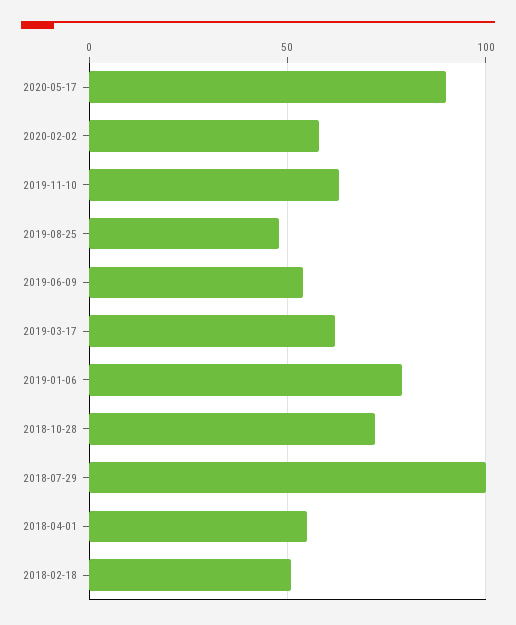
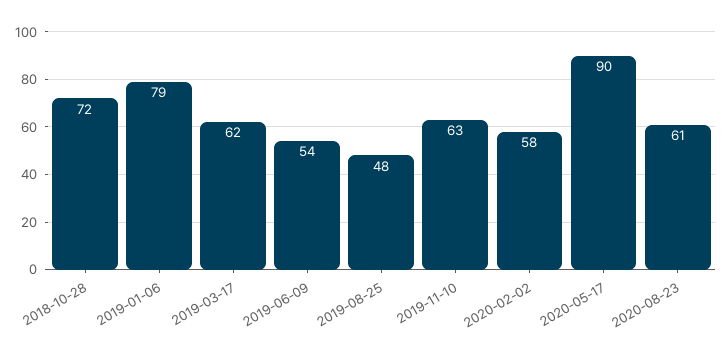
2018-07-29: 100 -> none
2018-04-01: 55 -> none
2018-02-18: 50 -> none
2020-08-23: none -> 61

